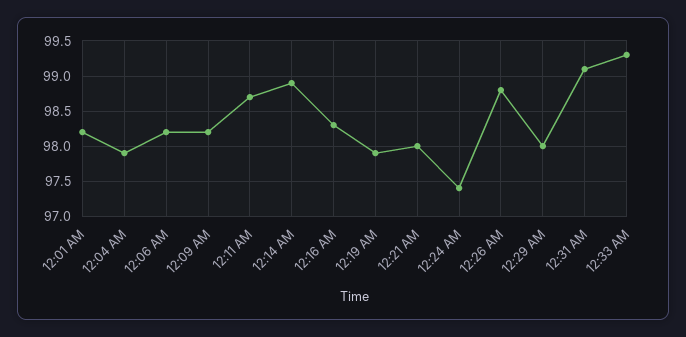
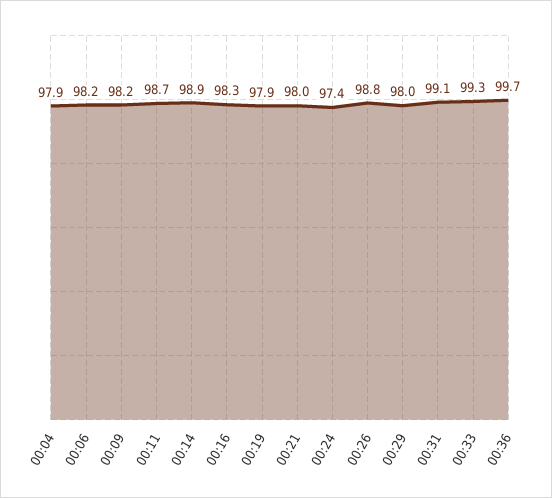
12:01 AM: 98.2 -> none
00:36: none -> 99.7

